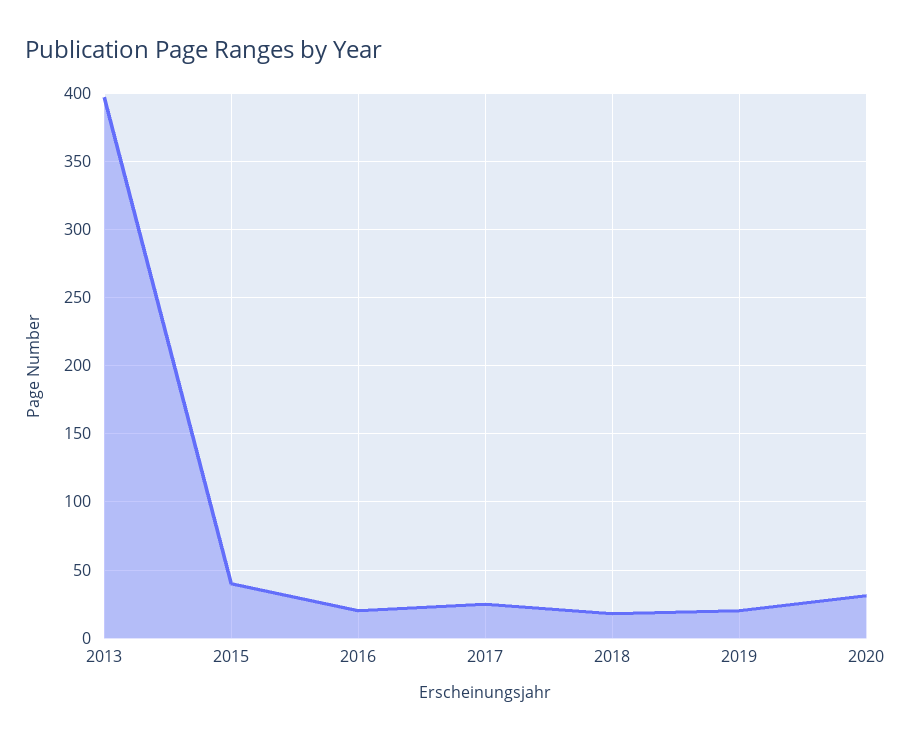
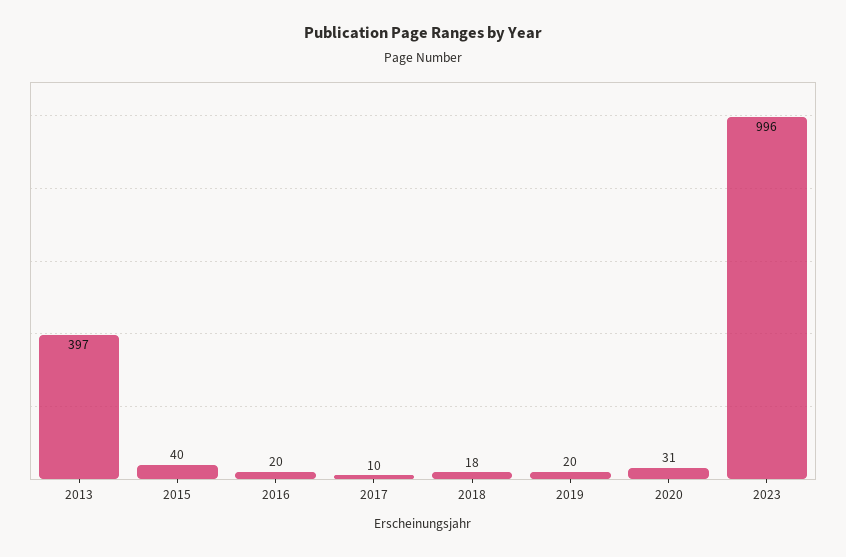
2017: 25 -> 10
2023: none -> 996

